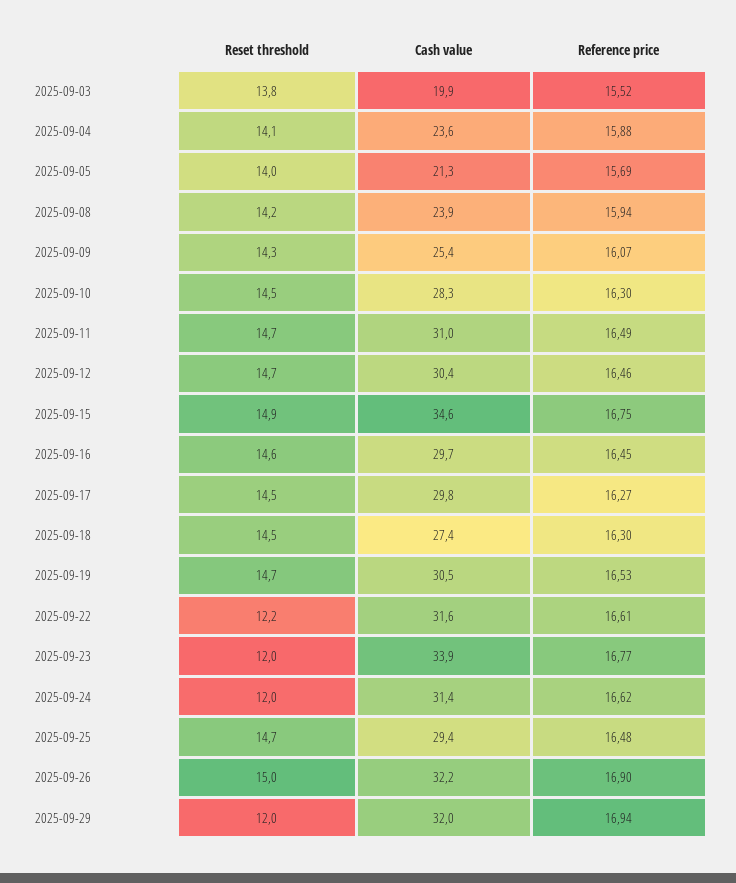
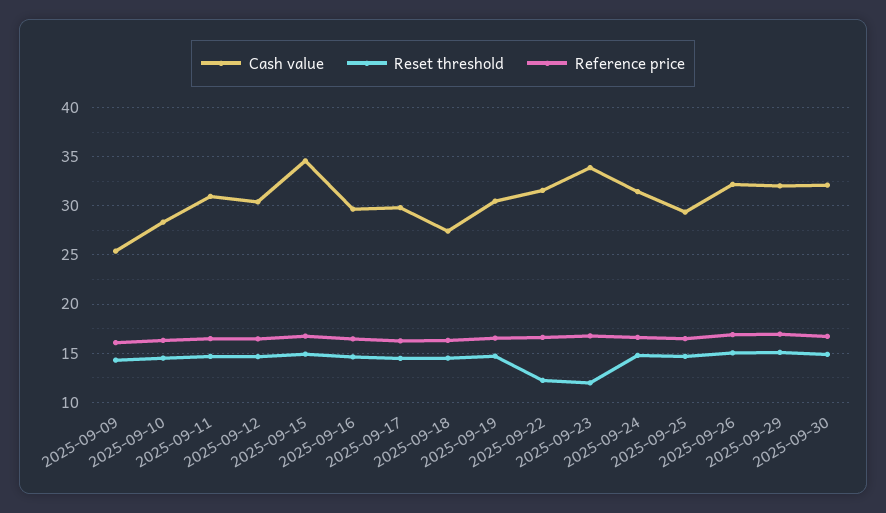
Reset threshold, 2025-09-03: 13.8 -> none
Cash value, 2025-09-03: 19.9 -> none
Reference price, 2025-09-03: 15.52 -> none
Reset threshold, 2025-09-04: 14.1 -> none
Cash value, 2025-09-04: 23.6 -> none
Reference price, 2025-09-04: 15.88 -> none
Reset threshold, 2025-09-05: 14 -> none
Cash value, 2025-09-05: 21.3 -> none
Reference price, 2025-09-05: 15.69 -> none
Reset threshold, 2025-09-08: 14.2 -> none
Cash value, 2025-09-08: 23.9 -> none
Reference price, 2025-09-08: 15.94 -> none
Reset threshold, 2025-09-24: 12 -> 15
Reset threshold, 2025-09-29: 12 -> 15
Cash value, 2025-09-30: none -> 32
Reset threshold, 2025-09-30: none -> 15
Reference price, 2025-09-30: none -> 17

